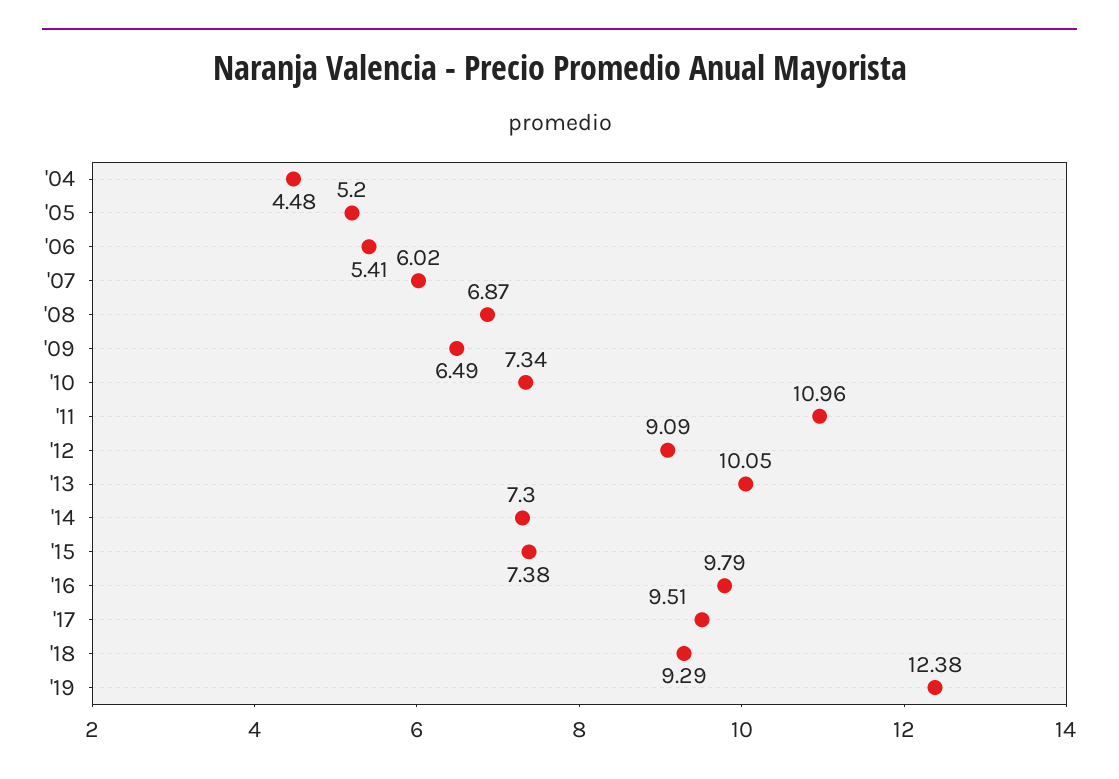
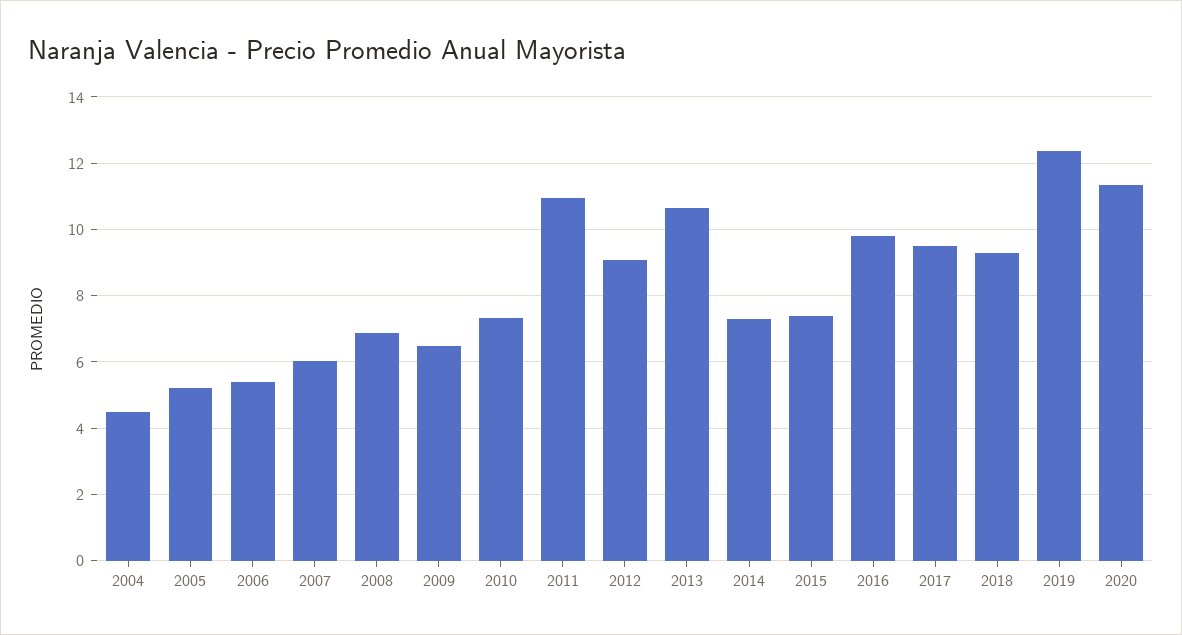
'13: 10.05 -> 10.6
2020: none -> 11.4

